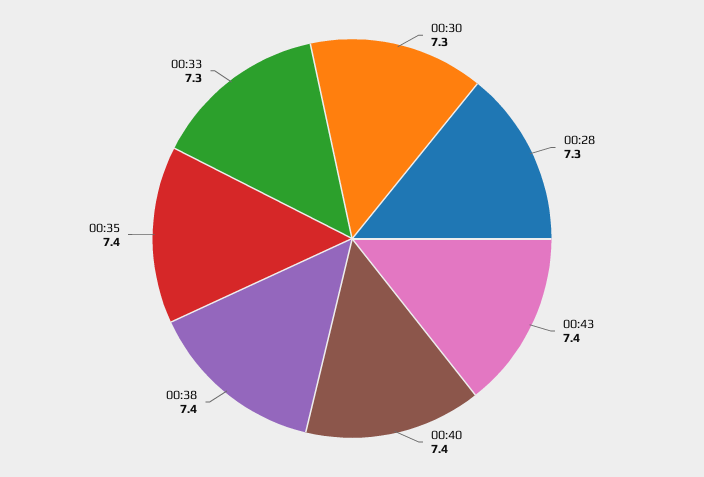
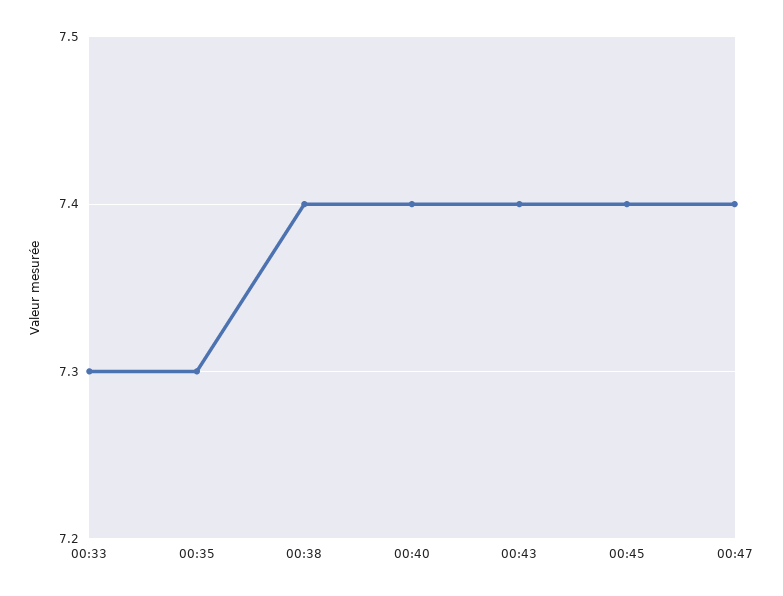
00:30: 7.3 -> none
00:28: 7.3 -> none
00:35: 7.4 -> 7.3
00:45: none -> 7.4
00:47: none -> 7.4

